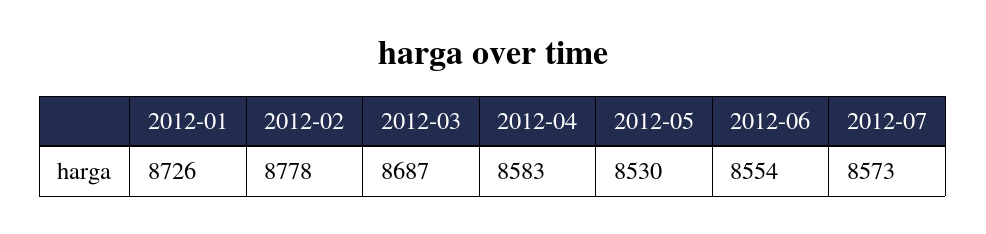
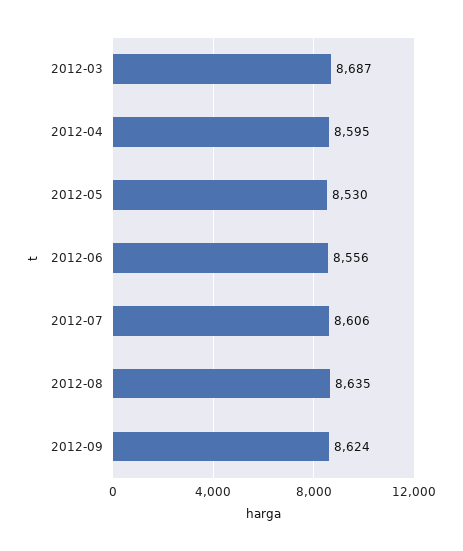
2012-01: 8726 -> none
2012-02: 8778 -> none
2012-04: 8583 -> 8595
2012-06: 8554 -> 8556
2012-07: 8573 -> 8606
2012-08: none -> 8635
2012-09: none -> 8624

